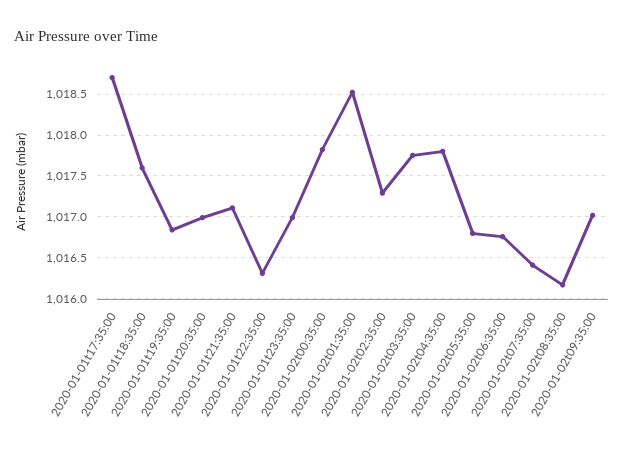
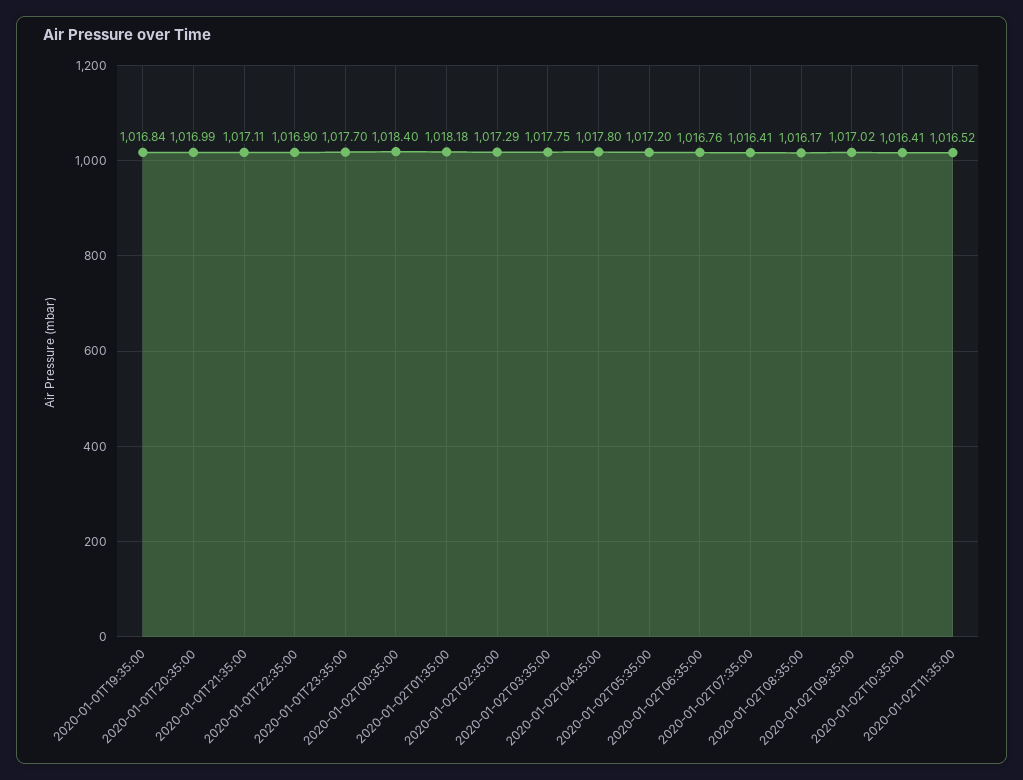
2020-01-01t17:35:00: 1018.7 -> none
2020-01-01t18:35:00: 1017.6 -> none
2020-01-01t22:35:00: 1016.3 -> 1016.9
2020-01-01t23:35:00: 1017 -> 1017.7
2020-01-02t00:35:00: 1017.8 -> 1018.4
2020-01-02t01:35:00: 1018.5 -> 1018.18
2020-01-02t05:35:00: 1016.8 -> 1017.2
2020-01-02T10:35:00: none -> 1016.41
2020-01-02T11:35:00: none -> 1016.52

